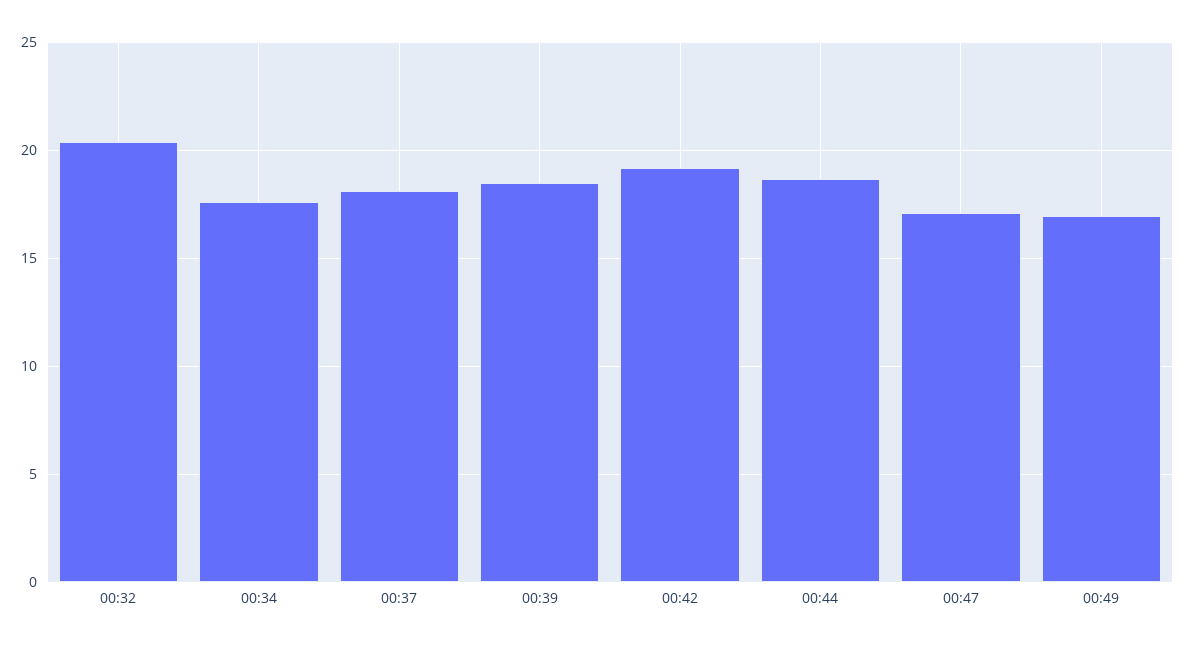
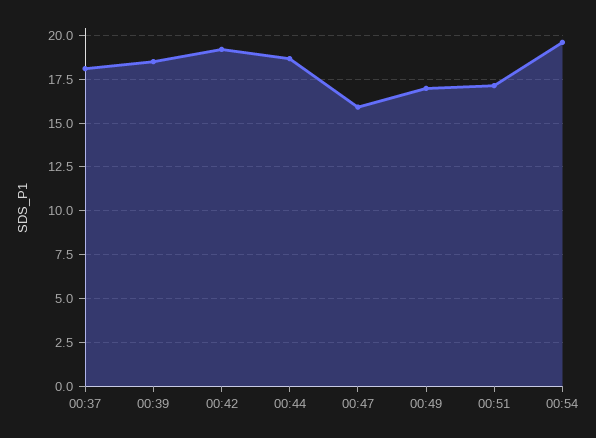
00:32: 20.5 -> none
00:34: 17.5 -> none
00:47: 17 -> 16
00:51: none -> 17
00:54: none -> 19.5

